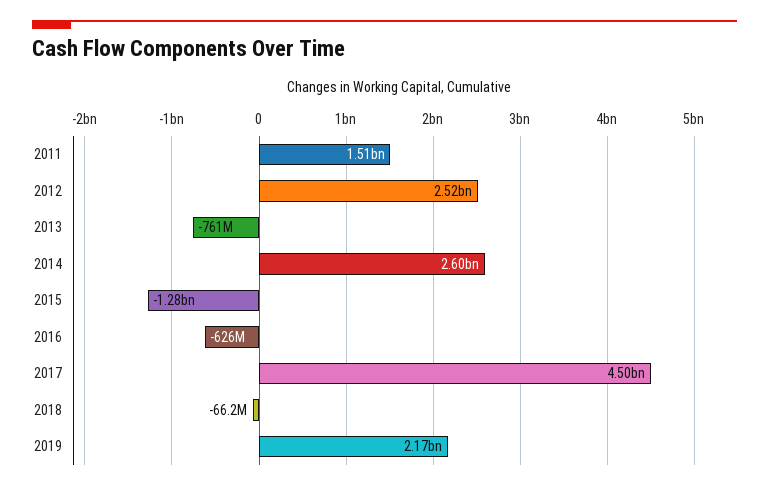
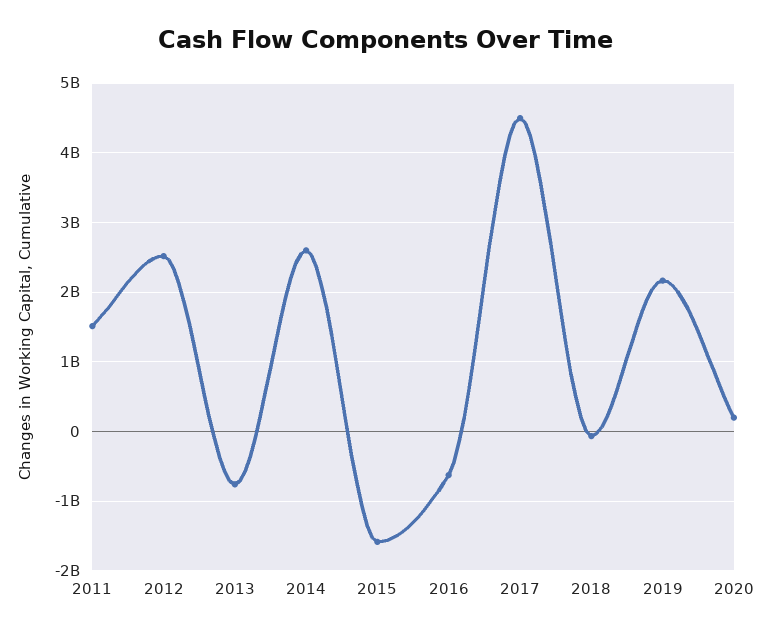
2015: -1280000000 -> -1600000000
2020: none -> 200000000

